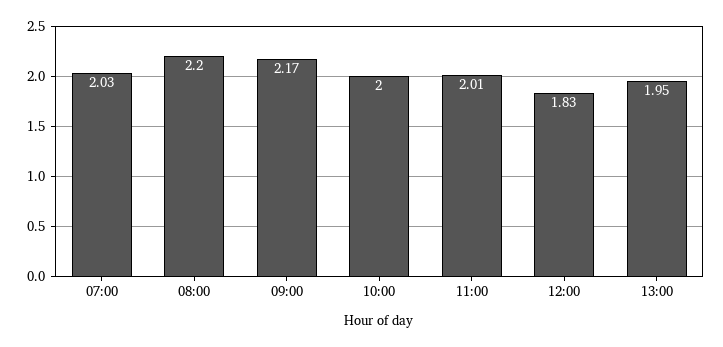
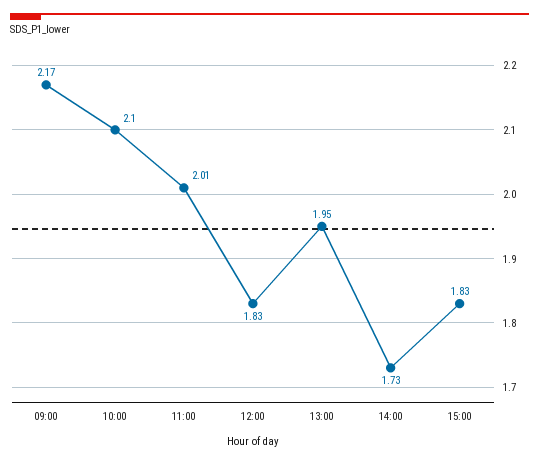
07:00: 2.03 -> none
08:00: 2.2 -> none
10:00: 2 -> 2.1
14:00: none -> 1.73
15:00: none -> 1.83

